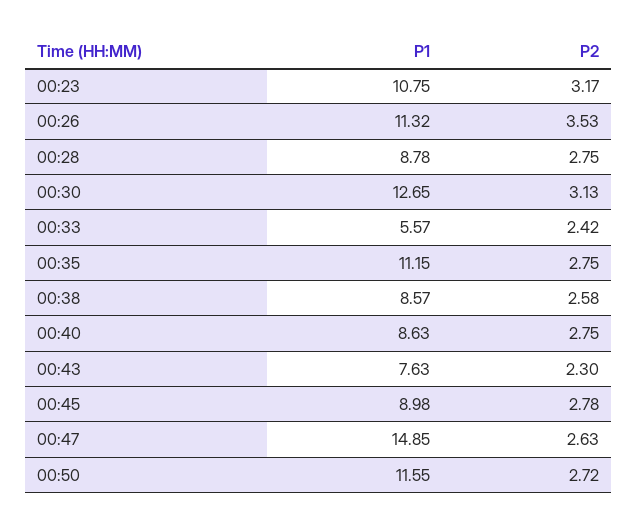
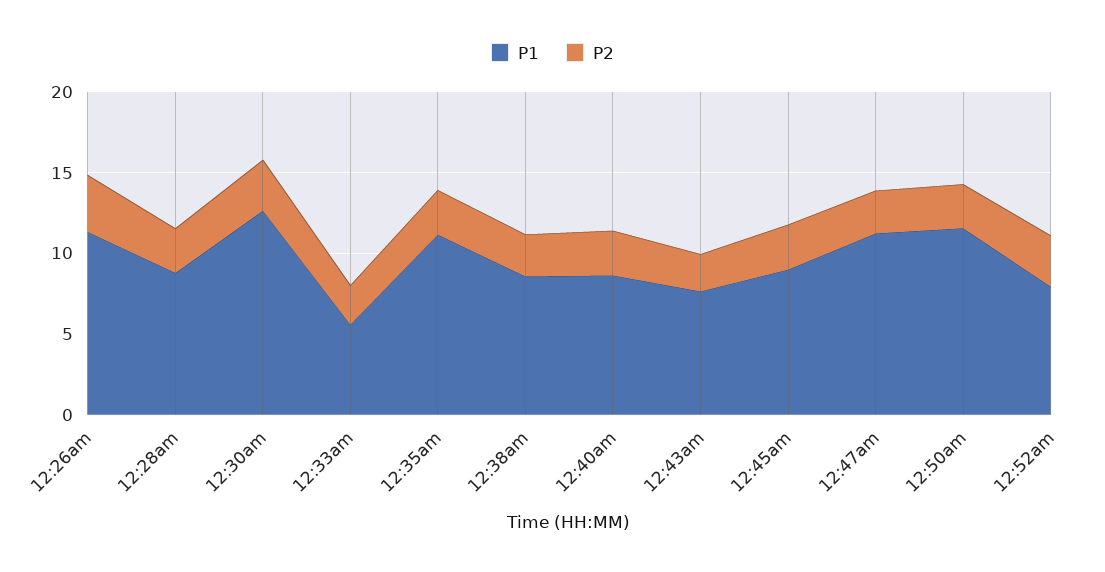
P1, 00:23: 10.75 -> none
P2, 00:23: 3.17 -> none
P1, 00:47: 14.85 -> 11
P1, 12:52am: none -> 8
P2, 12:52am: none -> 3

